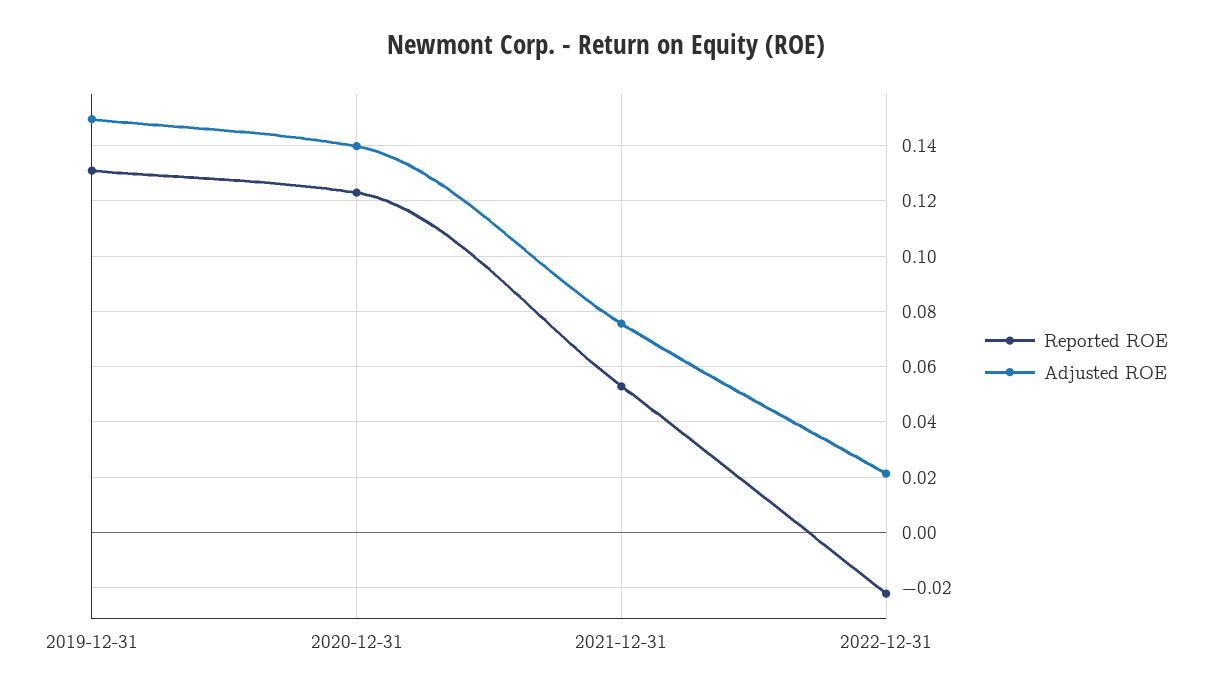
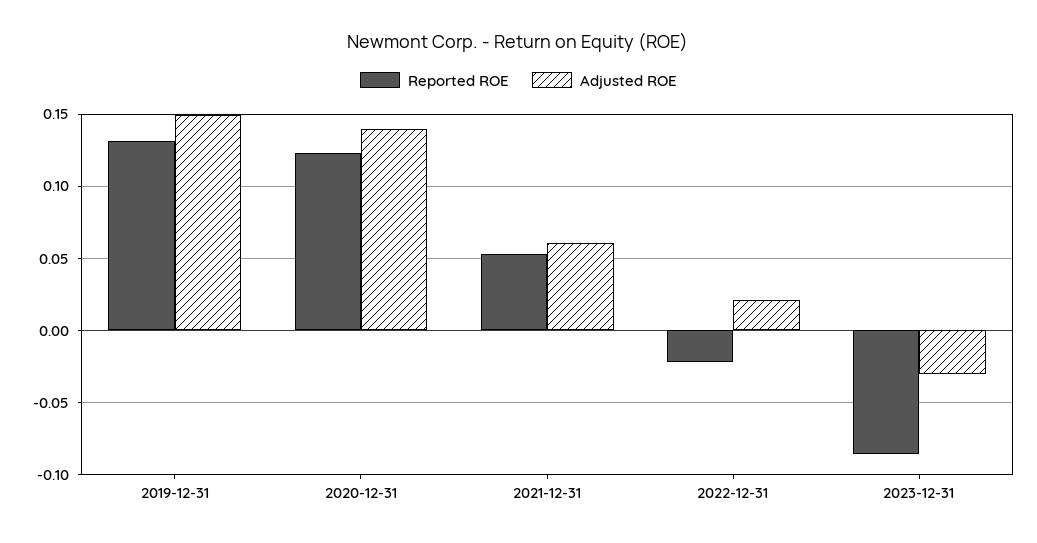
Adjusted ROE, 2021-12-31: 0.075 -> 0.06
Reported ROE, 2023-12-31: none -> -0.085
Adjusted ROE, 2023-12-31: none -> -0.03

